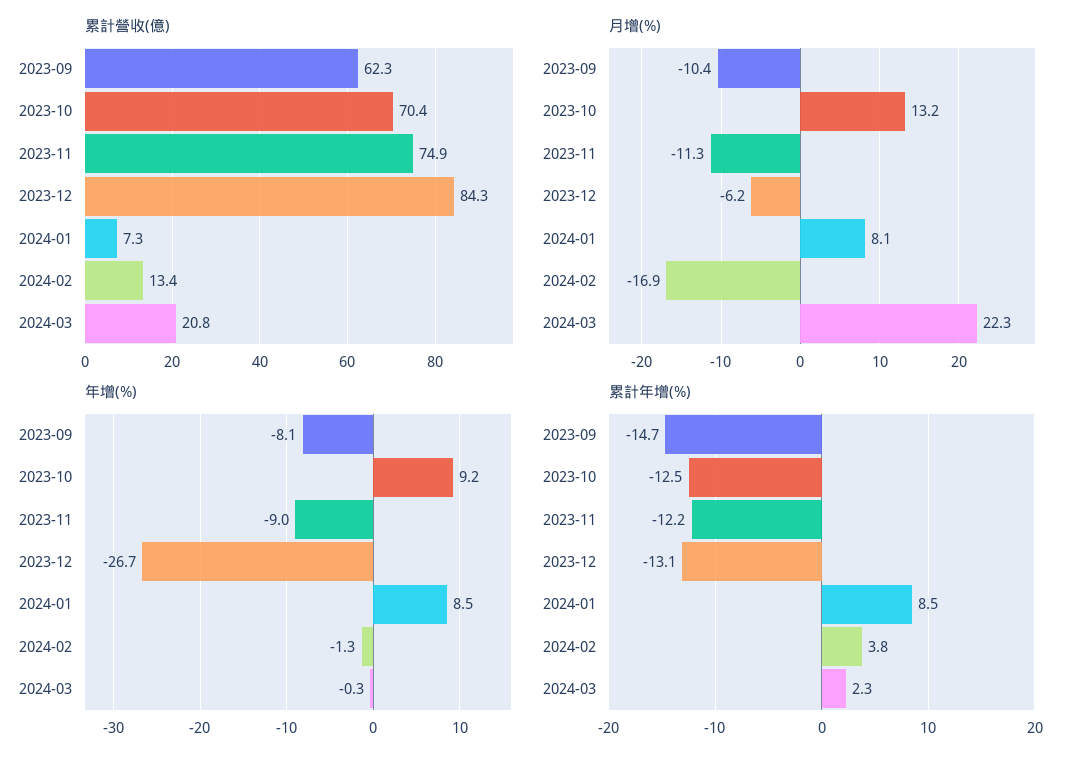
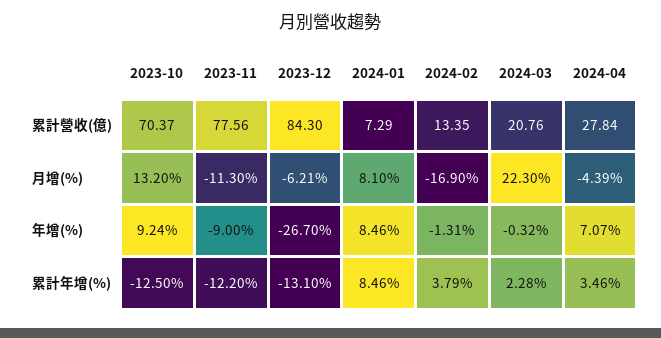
累計營收(億), 2023-09: 62.3 -> none
累計營收(億), 2023-11: 74.9 -> 77.56
月增(%), 2023-09: -10.4 -> none
年增(%), 2023-09: -8.1 -> none
累計年增(%), 2023-09: -14.7 -> none
累計營收(億), 2024-04: none -> 27.84
月增(%), 2024-04: none -> -4.39
年增(%), 2024-04: none -> 7.07
累計年增(%), 2024-04: none -> 3.46

